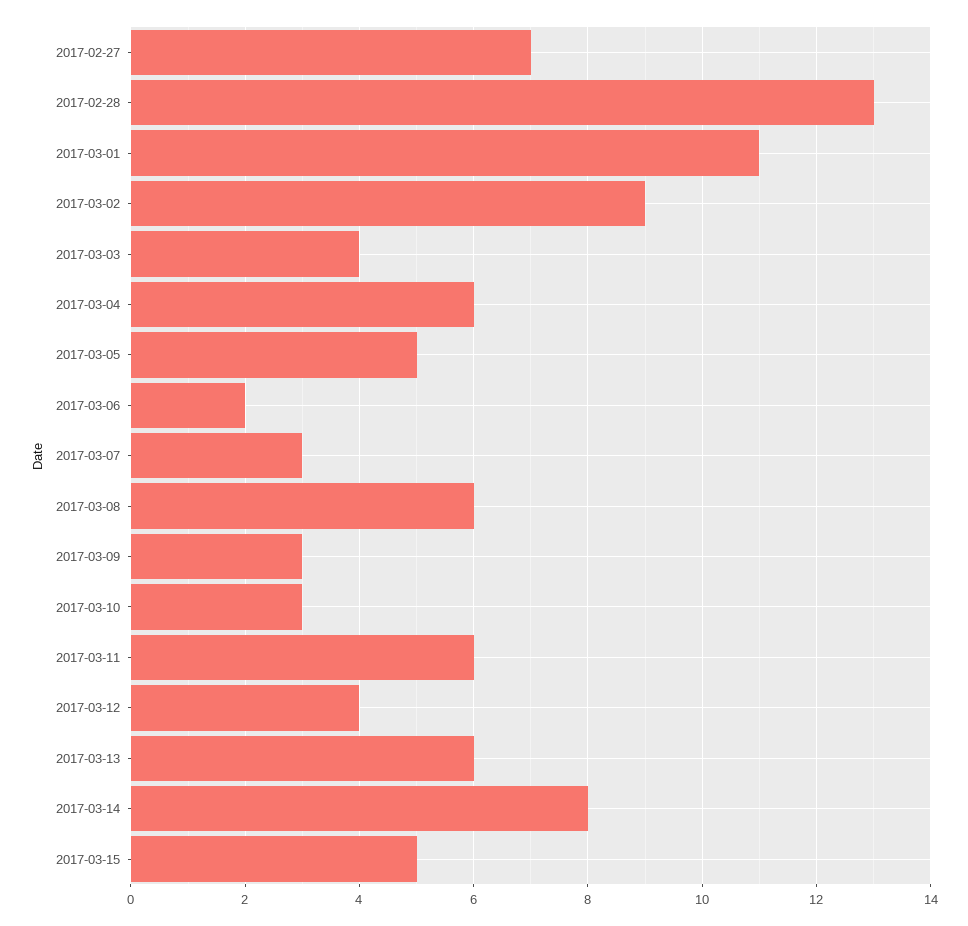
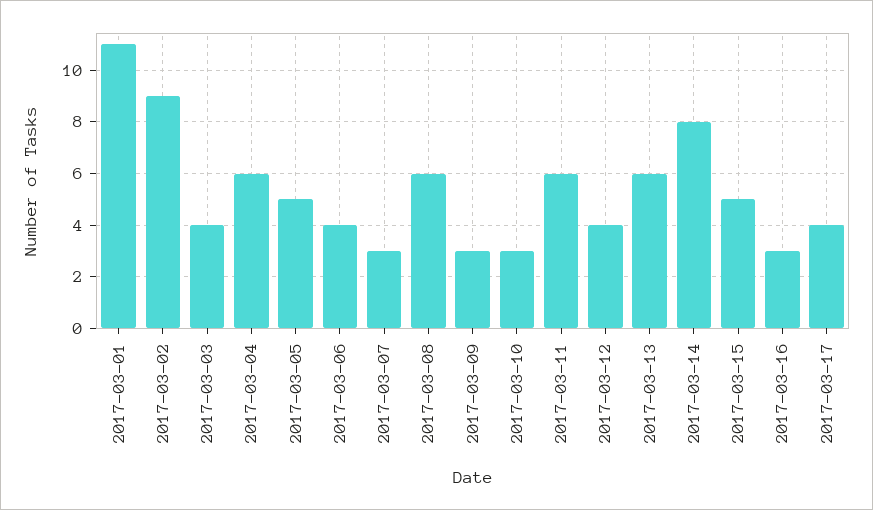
2017-02-27: 7 -> none
2017-02-28: 13 -> none
2017-03-06: 2 -> 4
2017-03-16: none -> 3
2017-03-17: none -> 4

